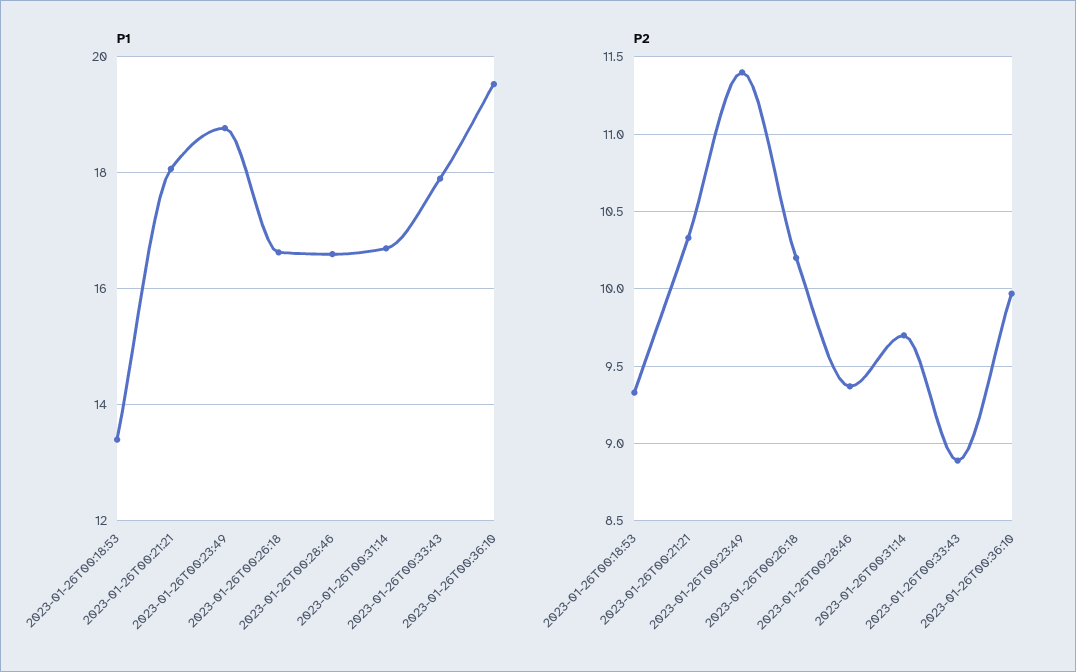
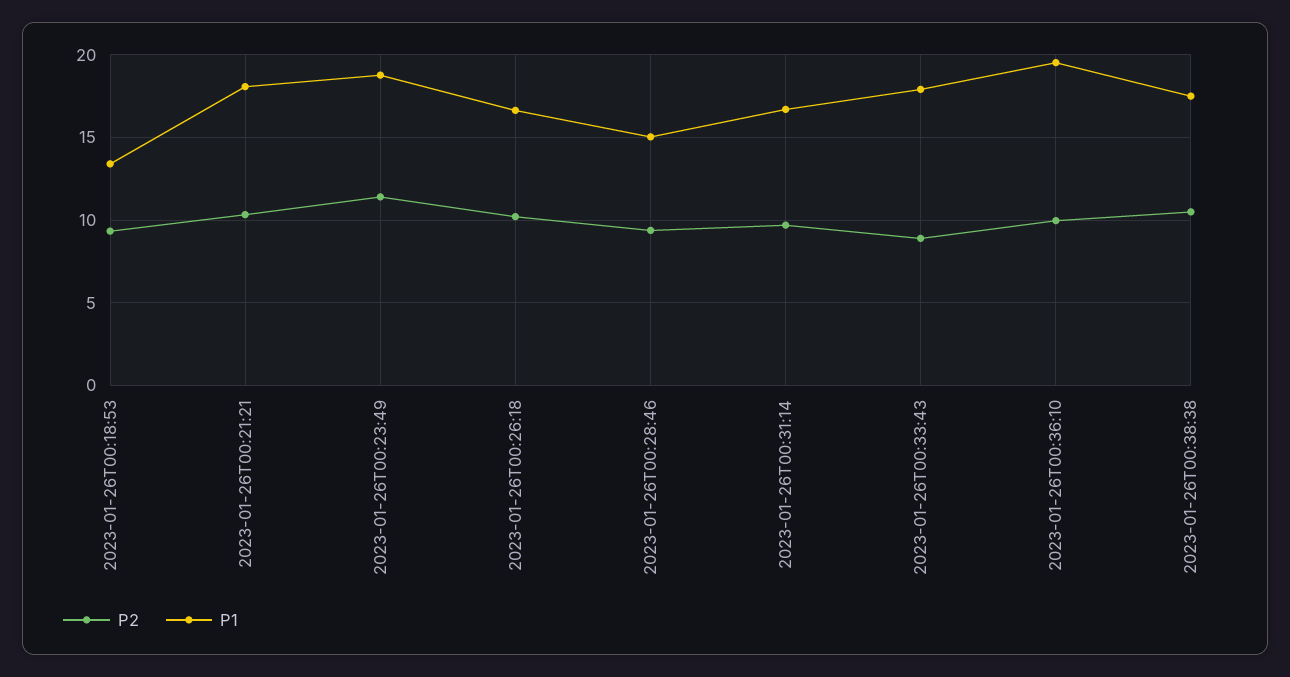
P1, 2023-01-26T00:28:46: 16.6 -> 15
P2, 2023-01-26T00:38:38: none -> 10.5
P1, 2023-01-26T00:38:38: none -> 17.5

